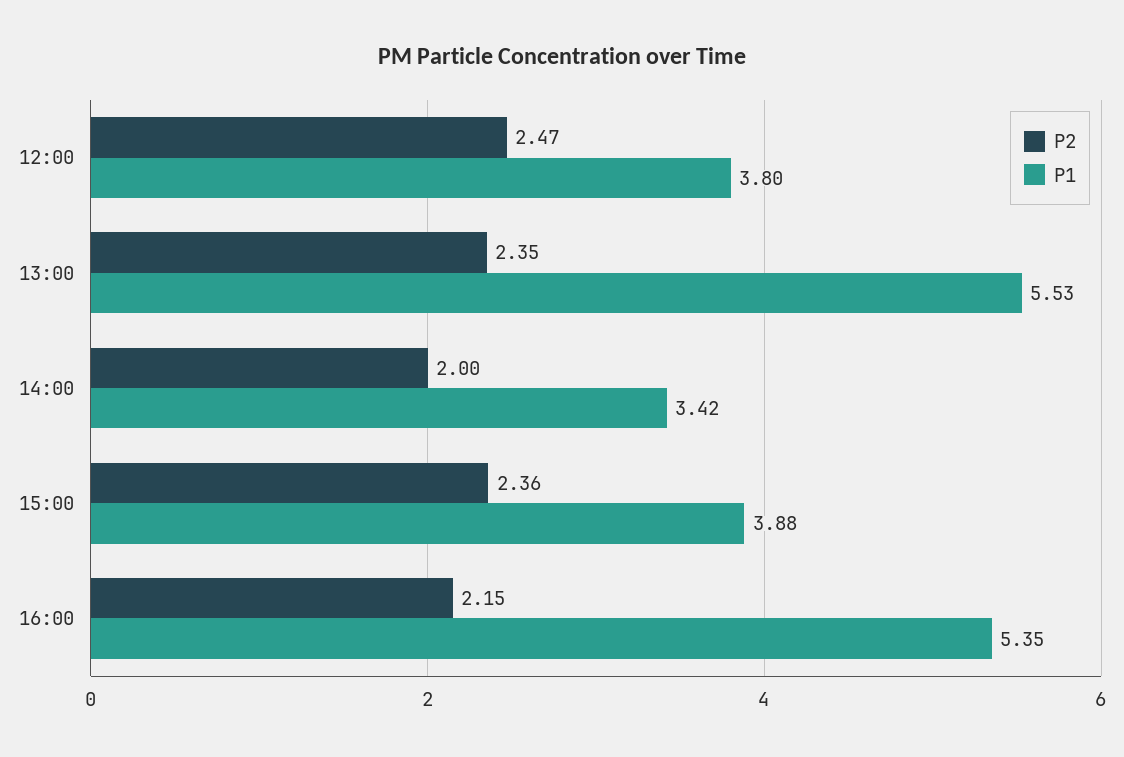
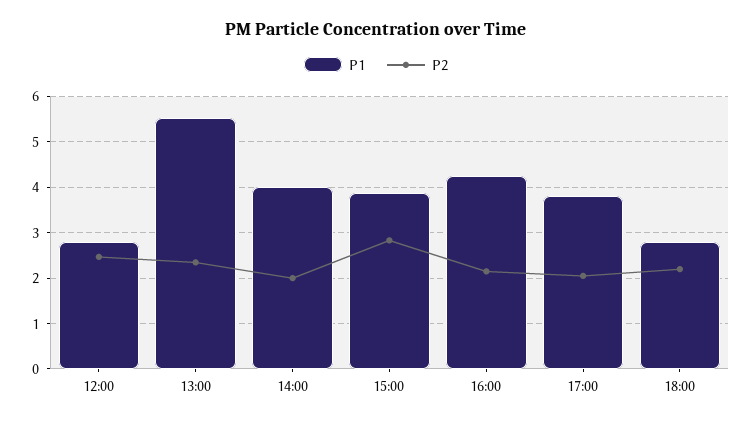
P1, 12:00: 3.8 -> 2.8
P1, 14:00: 3.42 -> 4
P2, 15:00: 2.36 -> 2.8
P1, 16:00: 5.35 -> 4.2
P1, 17:00: none -> 3.8
P2, 17:00: none -> 2
P1, 18:00: none -> 2.8
P2, 18:00: none -> 2.2

